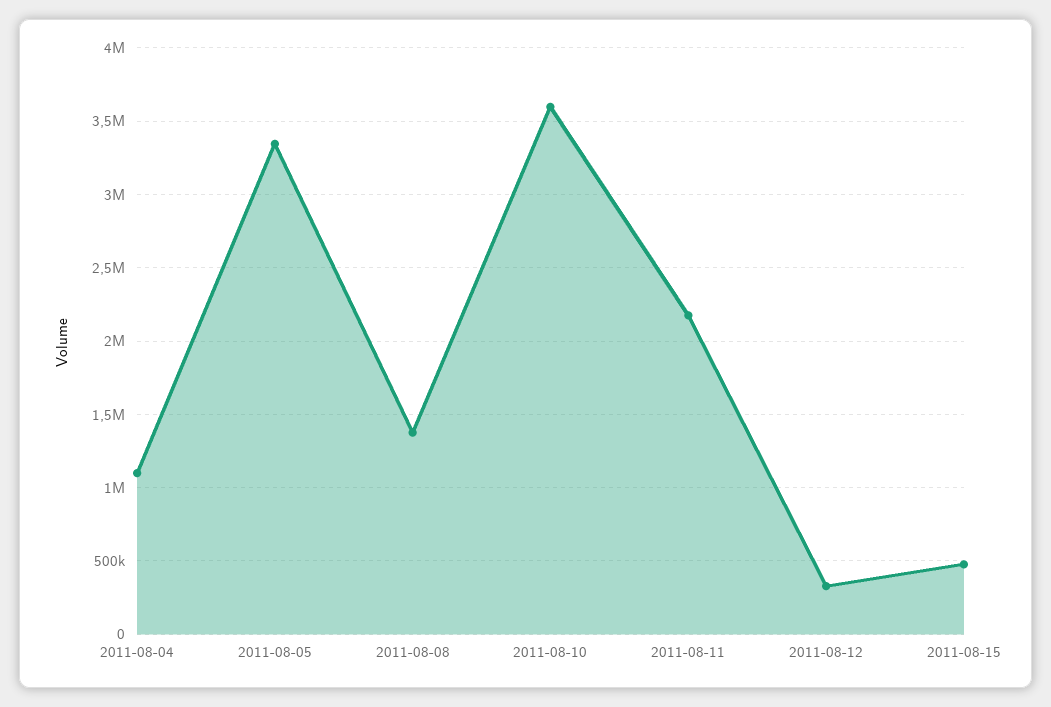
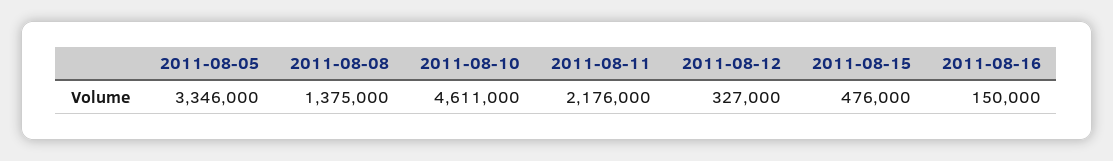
2011-08-04: 1100000 -> none
2011-08-10: 3600000 -> 4611000
2011-08-16: none -> 150000

